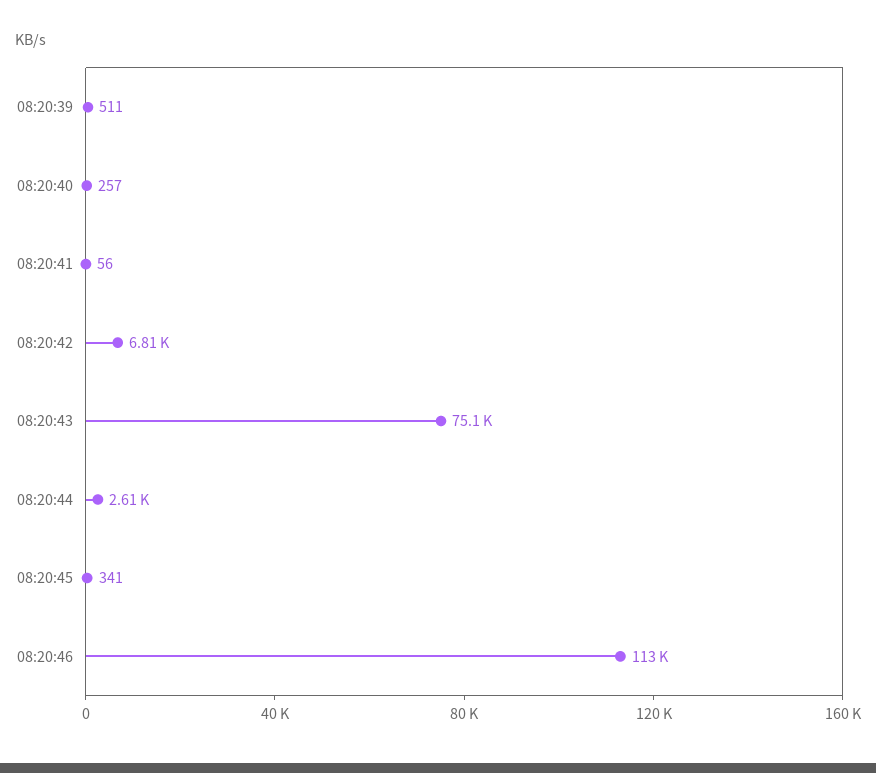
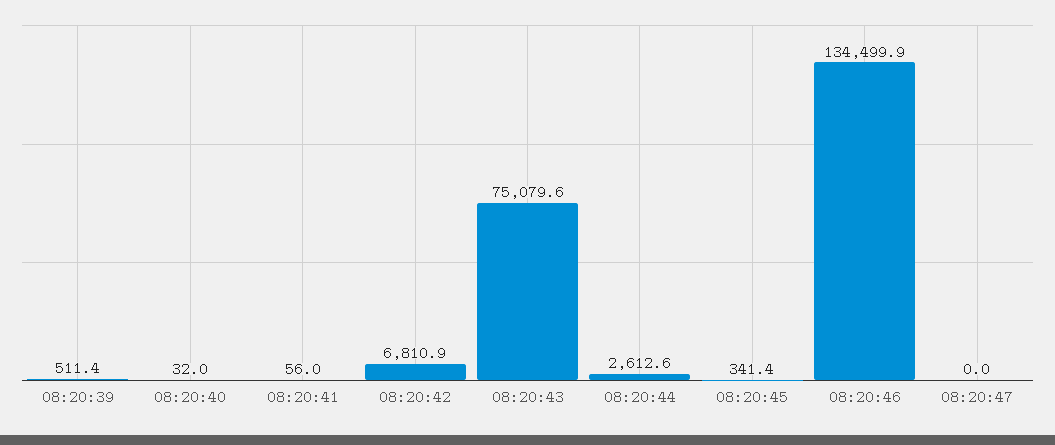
08:20:40: 257 -> 32
08:20:46: 113000 -> 134499.9
08:20:47: none -> 0

